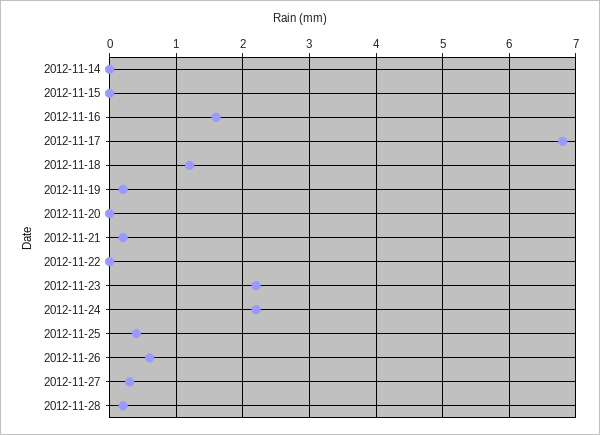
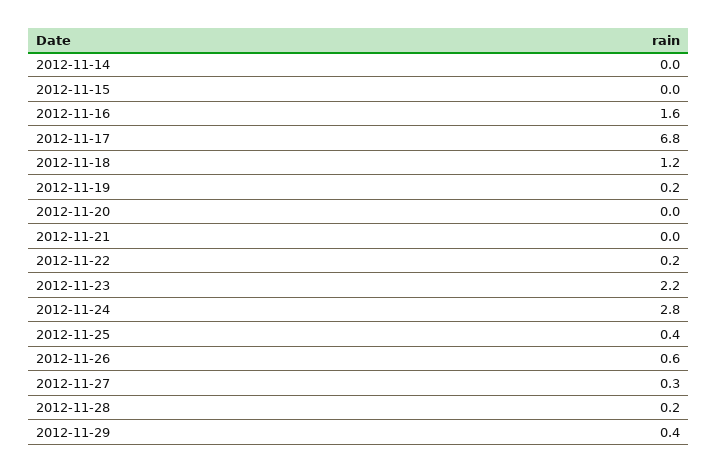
2012-11-21: 0.2 -> 0
2012-11-22: 0 -> 0.2
2012-11-24: 2.2 -> 2.8
2012-11-29: none -> 0.4

